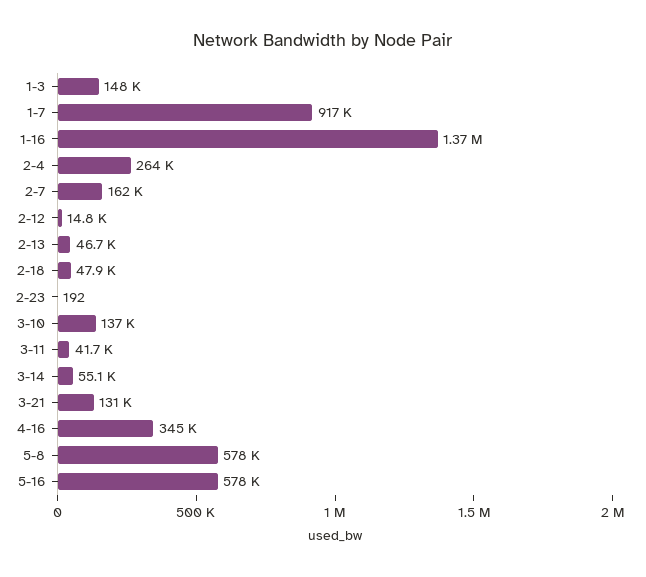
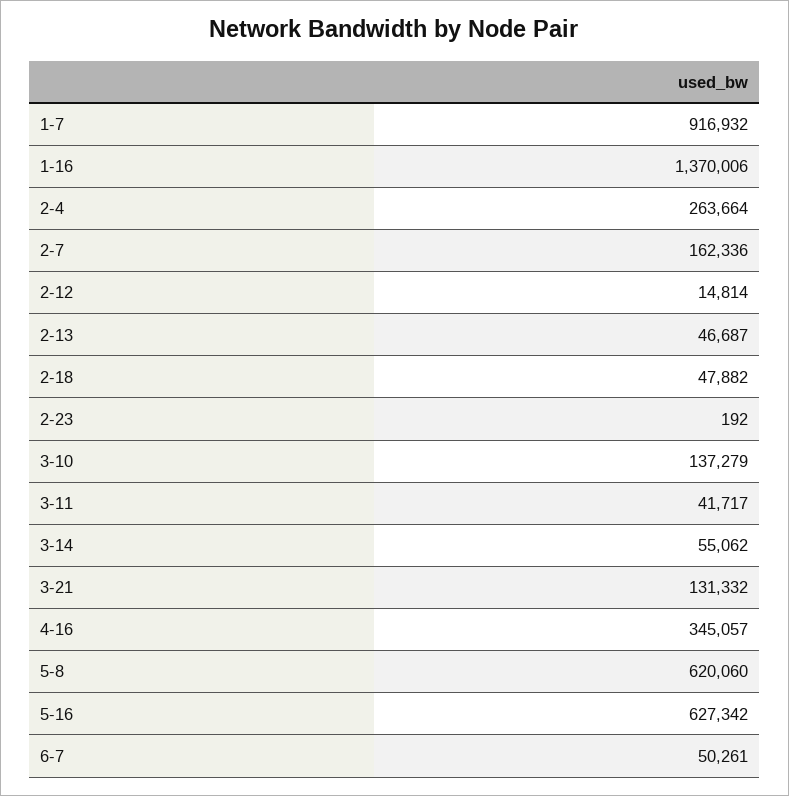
1-3: 148000 -> none
5-8: 578000 -> 620060
5-16: 578000 -> 627342
6-7: none -> 50261

